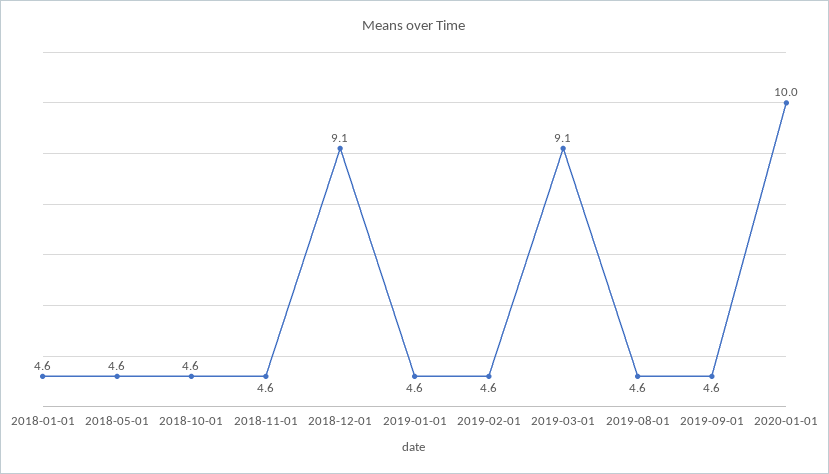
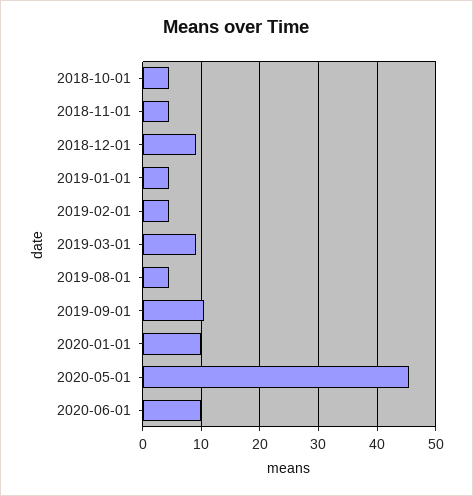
2018-01-01: 4.6 -> none
2018-05-01: 4.6 -> none
2019-09-01: 4.6 -> 10
2020-05-01: none -> 46
2020-06-01: none -> 10

